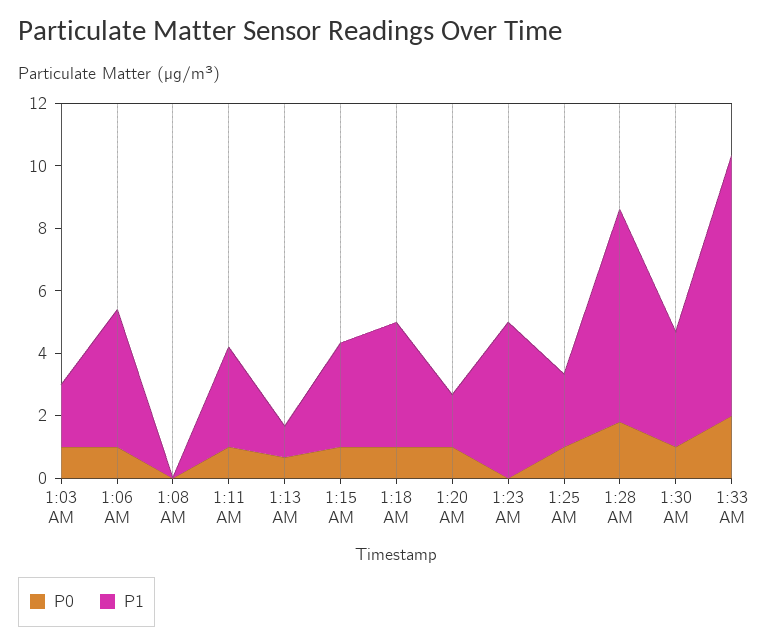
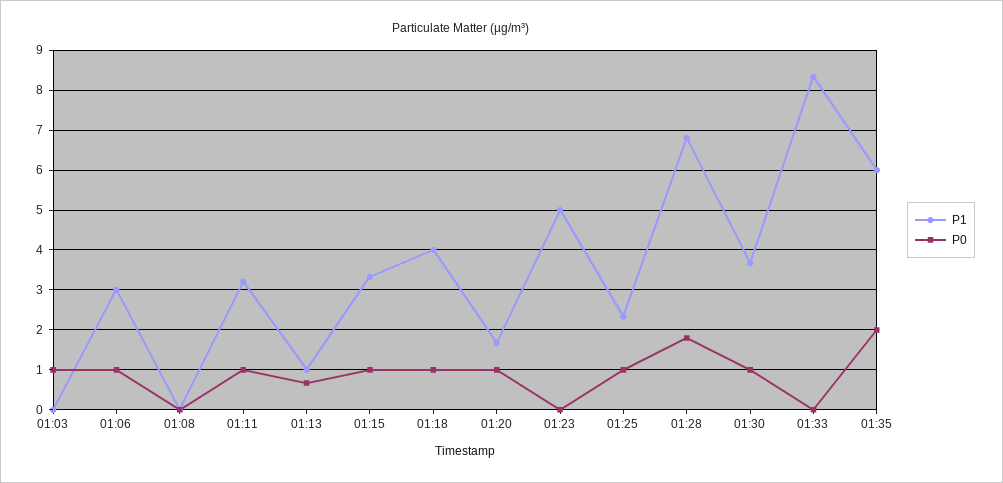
P1, 1:03 AM: 2 -> 0
P1, 1:06 AM: 4.5 -> 3
P0, 1:33 AM: 2 -> 0
P1, 01:35: none -> 6
P0, 01:35: none -> 2

